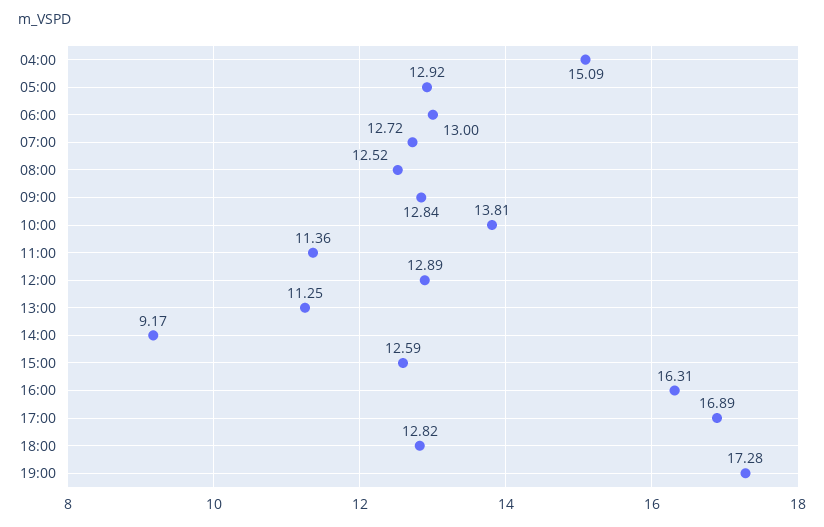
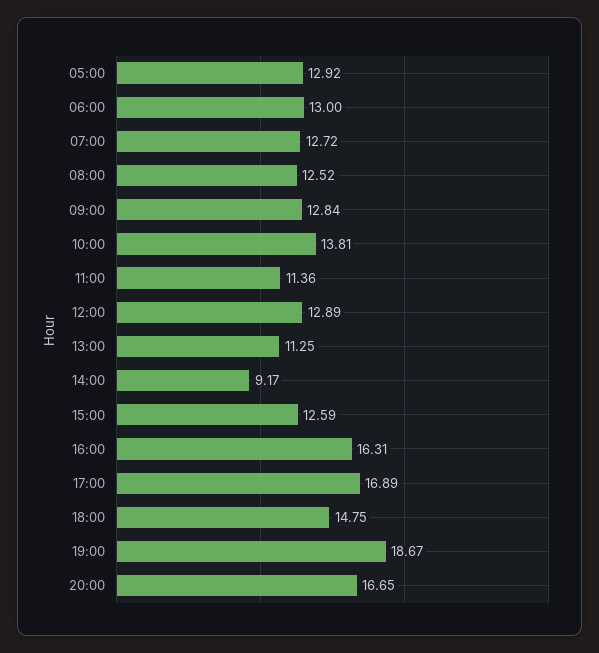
04:00: 15.09 -> none
18:00: 12.82 -> 14.75
19:00: 17.28 -> 18.67
20:00: none -> 16.65

